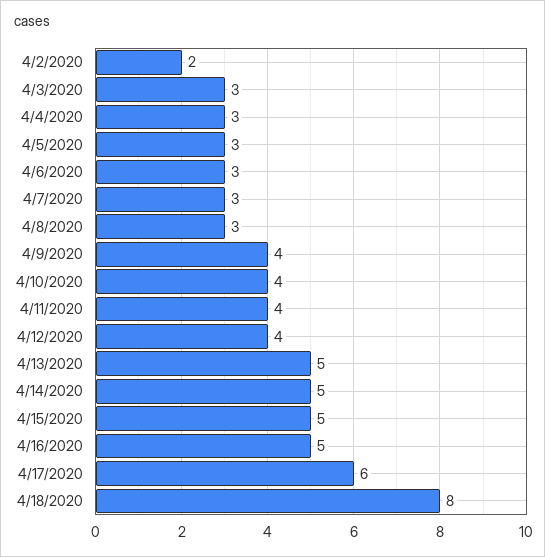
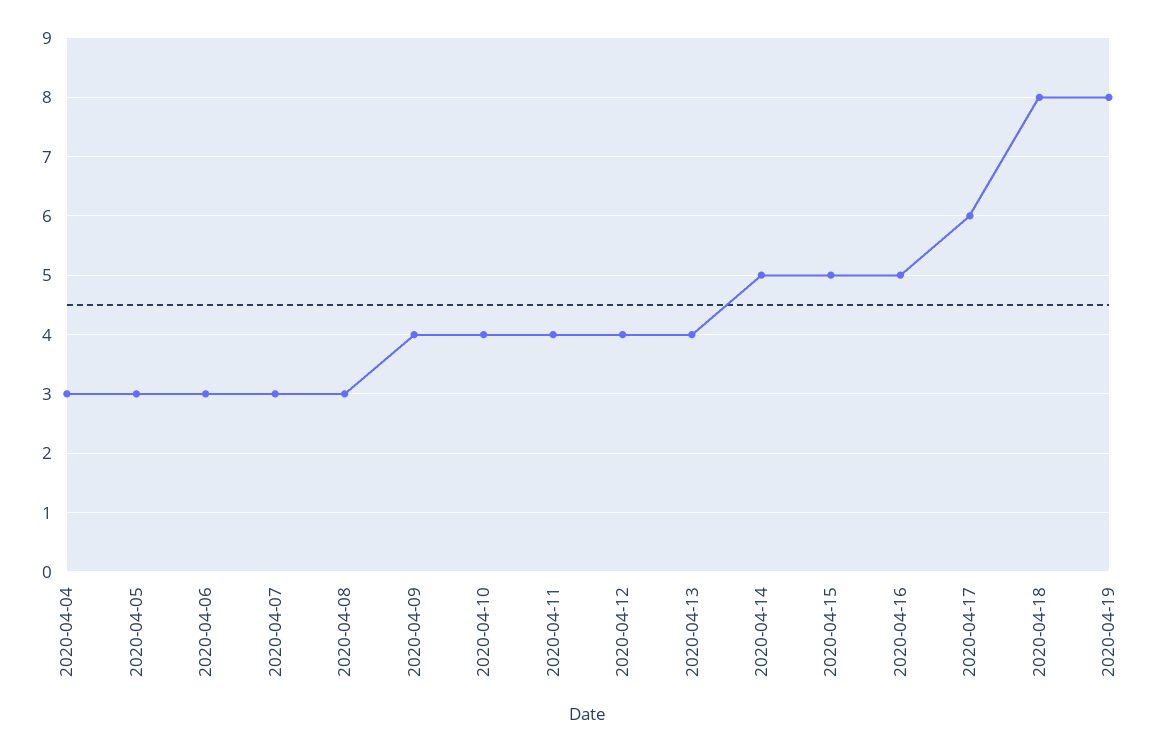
4/2/2020: 2 -> none
4/3/2020: 3 -> none
4/13/2020: 5 -> 4
2020-04-19: none -> 8

